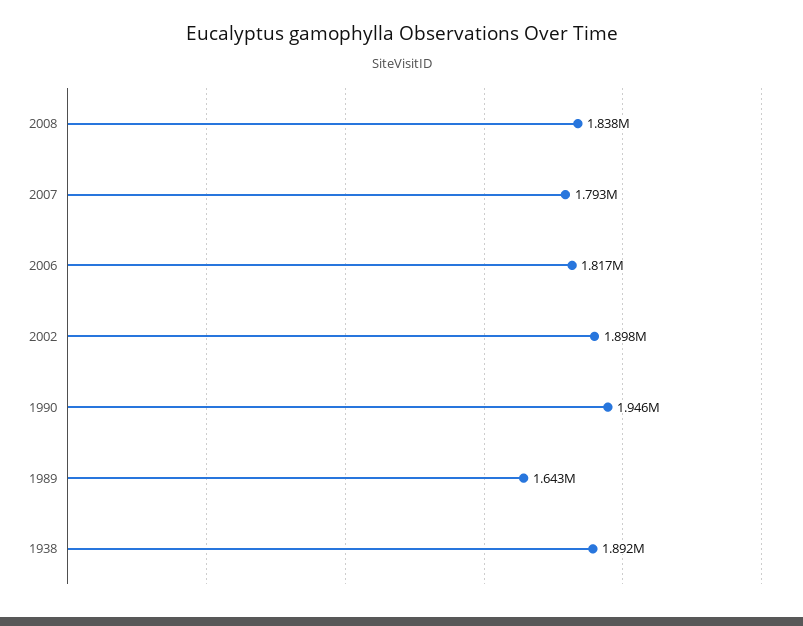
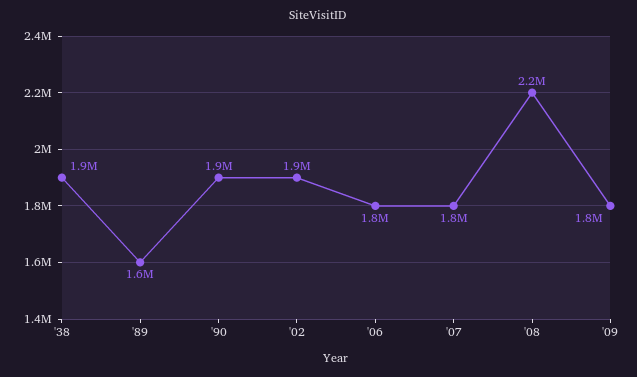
2008: 1838000 -> 2200000
'09: none -> 1800000

